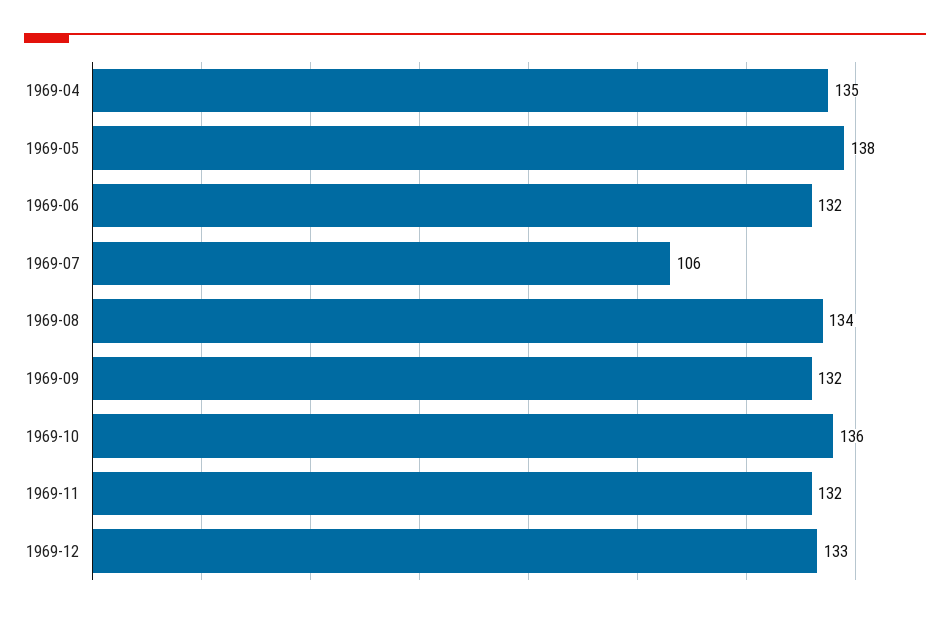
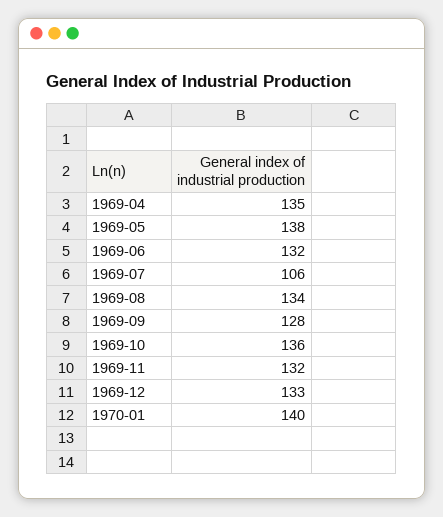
1969-09: 132 -> 128
1970-01: none -> 140

